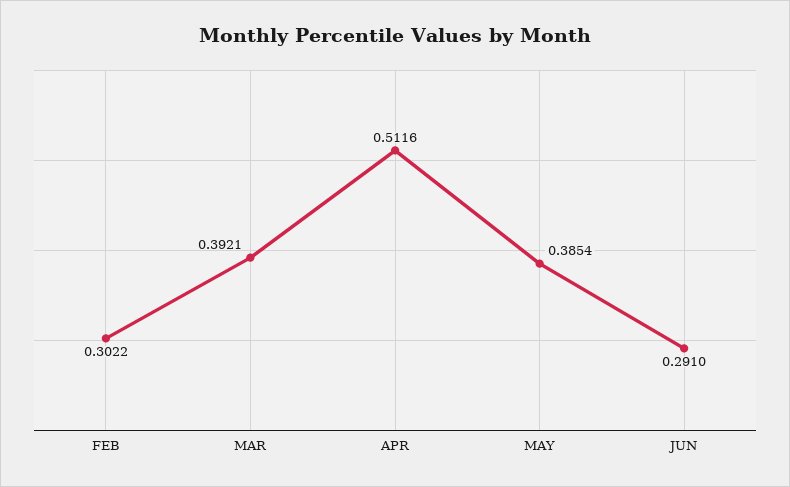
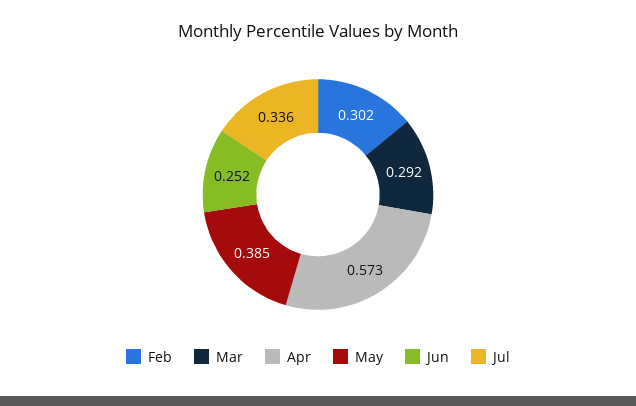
MAR: 0.3921 -> 0.292
APR: 0.5116 -> 0.573
JUN: 0.291 -> 0.252
Jul: none -> 0.336

